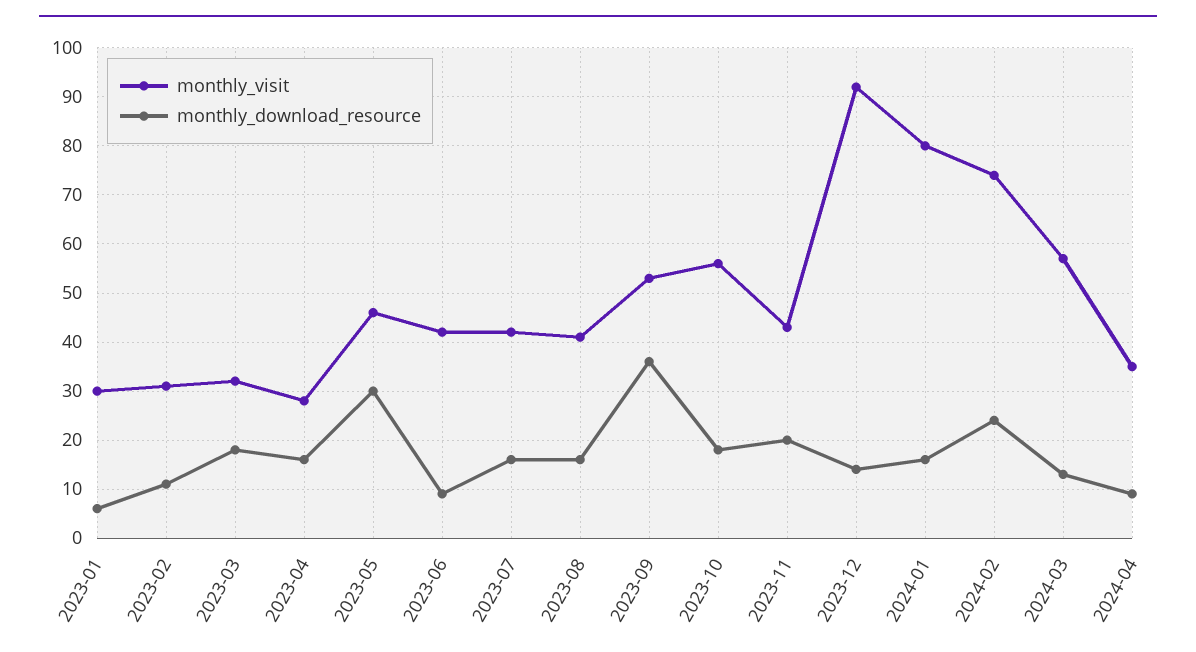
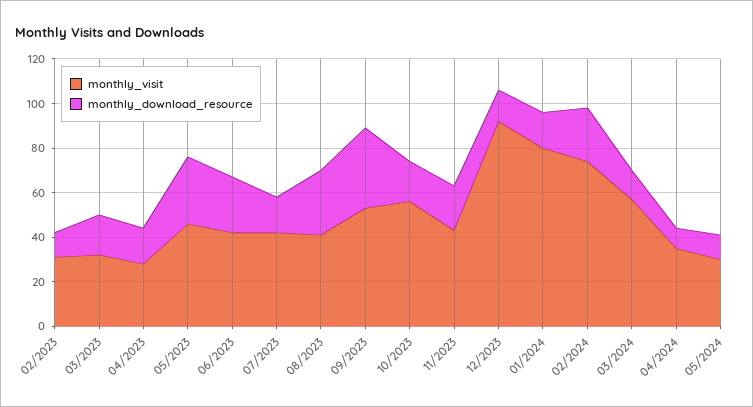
monthly_visit, 2023-01: 30 -> none
monthly_download_resource, 2023-01: 5 -> none
monthly_download_resource, 2023-06: 10 -> 25
monthly_download_resource, 2023-08: 15 -> 30
monthly_visit, 05/2024: none -> 30
monthly_download_resource, 05/2024: none -> 10

